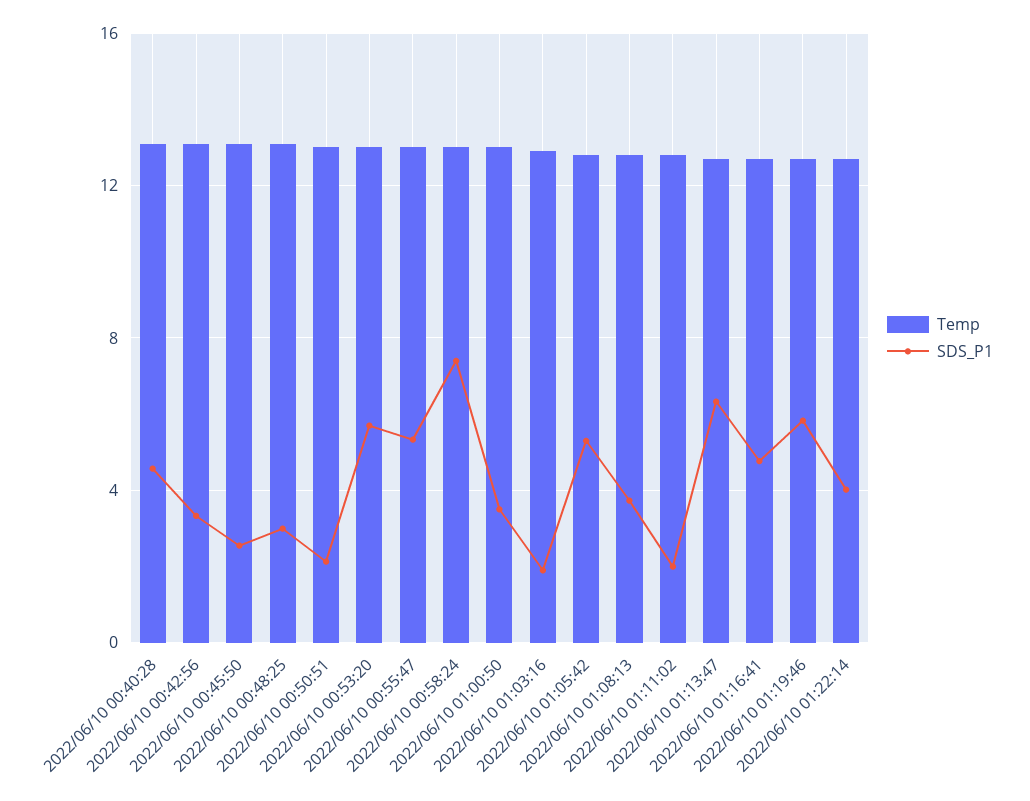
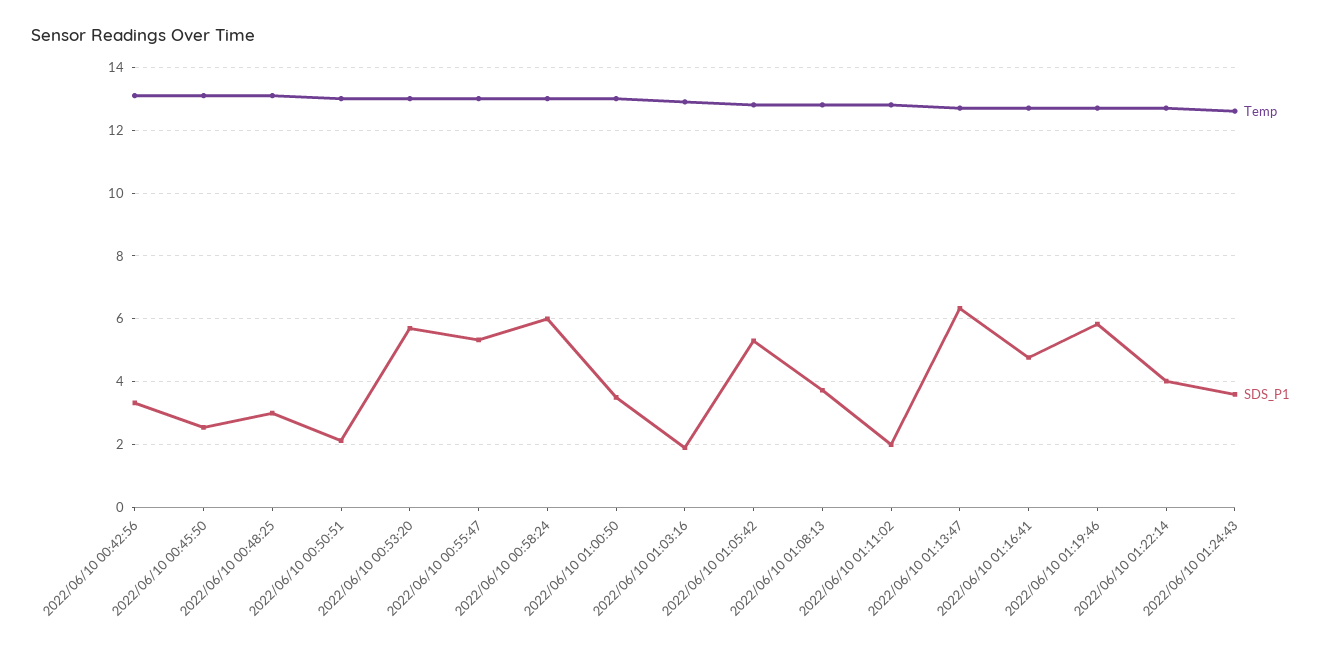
Temp, 2022/06/10 00:40:28: 13 -> none
SDS_P1, 2022/06/10 00:40:28: 4.5 -> none
SDS_P1, 2022/06/10 00:58:24: 7.5 -> 6
Temp, 2022/06/10 01:24:43: none -> 12.6
SDS_P1, 2022/06/10 01:24:43: none -> 3.6

